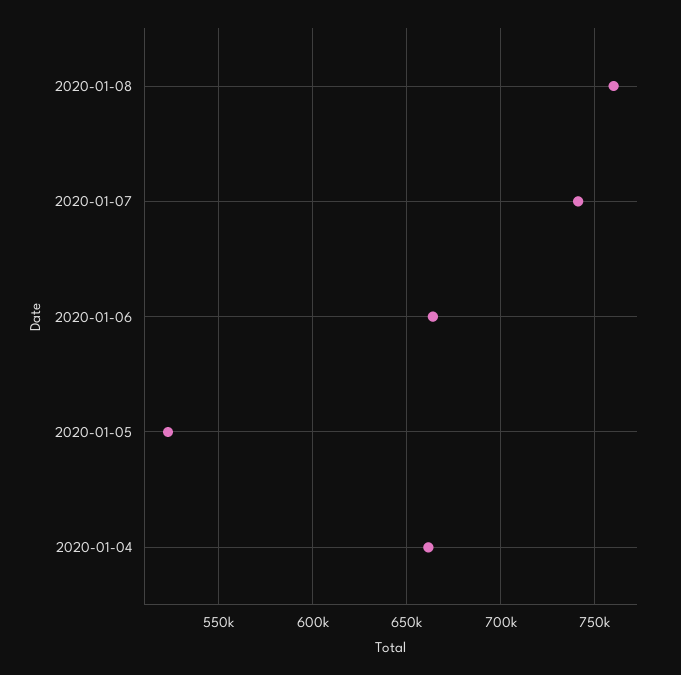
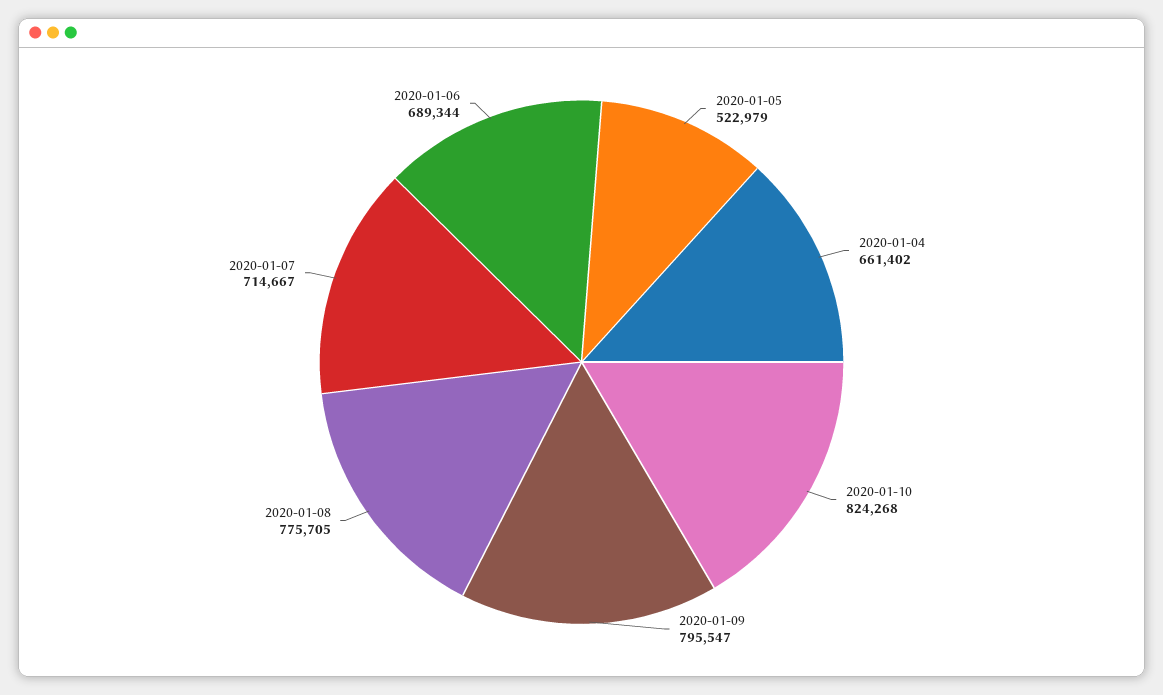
2020-01-08: 760000 -> 775705
2020-01-07: 740000 -> 714667
2020-01-06: 665000 -> 689344
2020-01-10: none -> 824268
2020-01-09: none -> 795547

